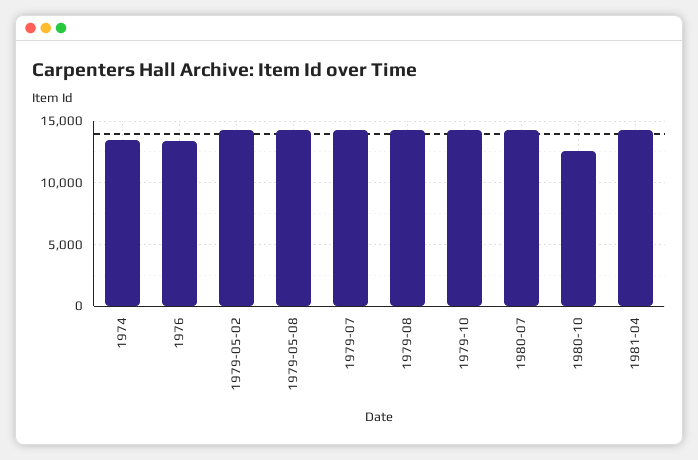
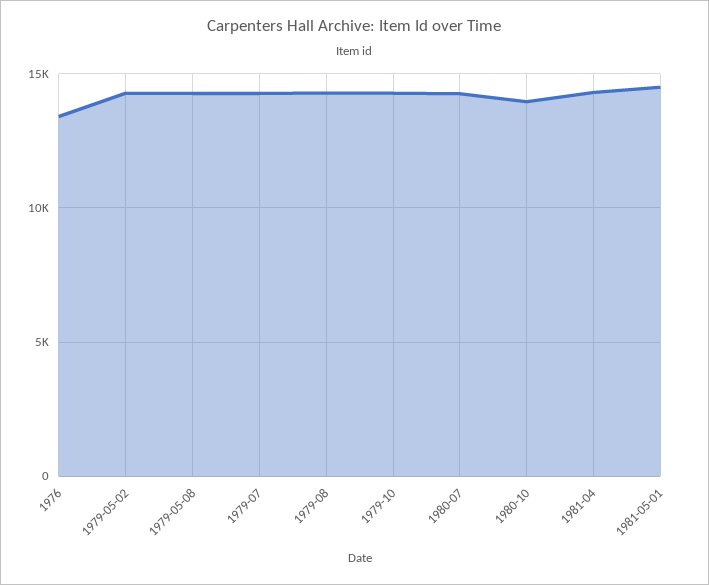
1974: 13500 -> none
1980-10: 12500 -> 14000
1981-05-01: none -> 14500

